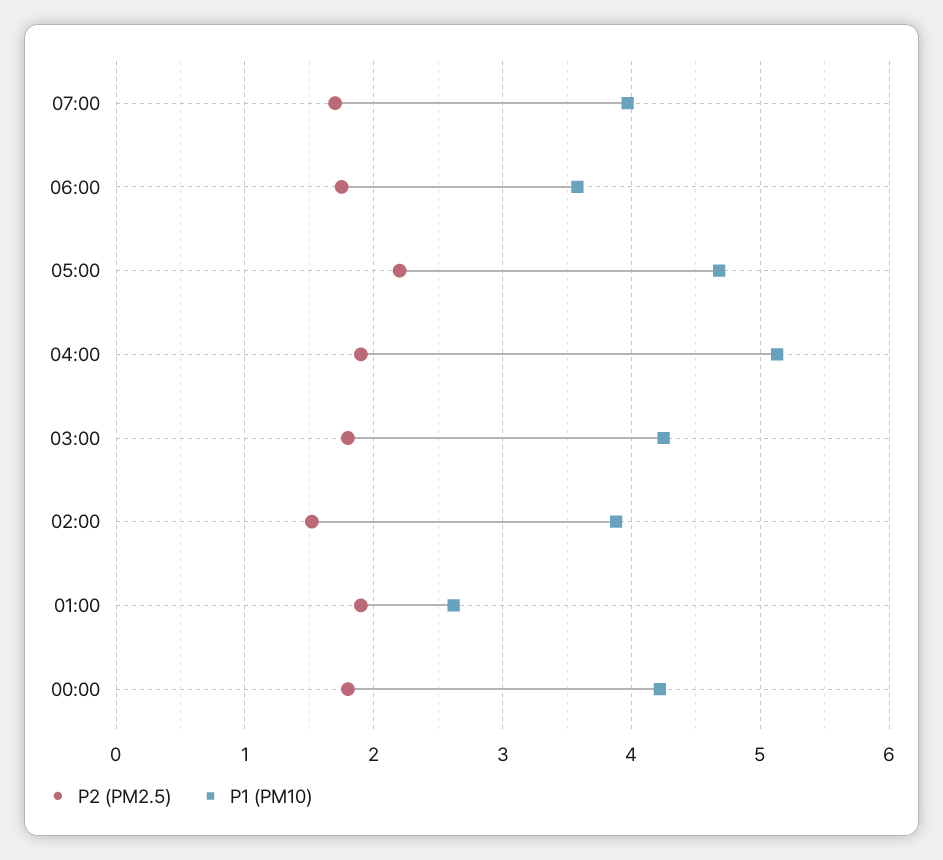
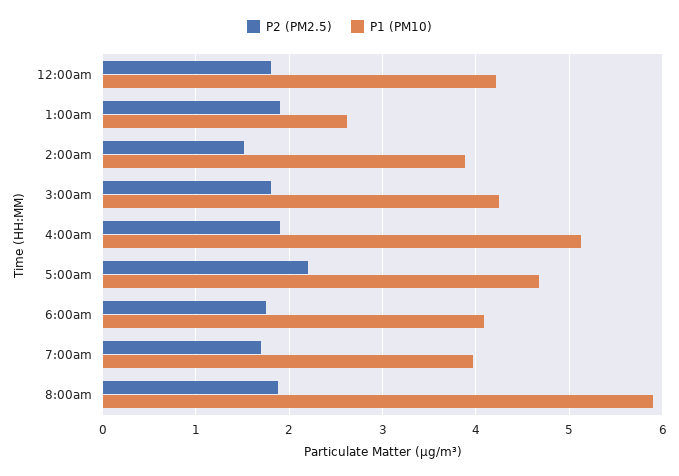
P1 (PM10), 06:00: 3.6 -> 4.1
P2 (PM2.5), 8:00am: none -> 1.9
P1 (PM10), 8:00am: none -> 5.9

